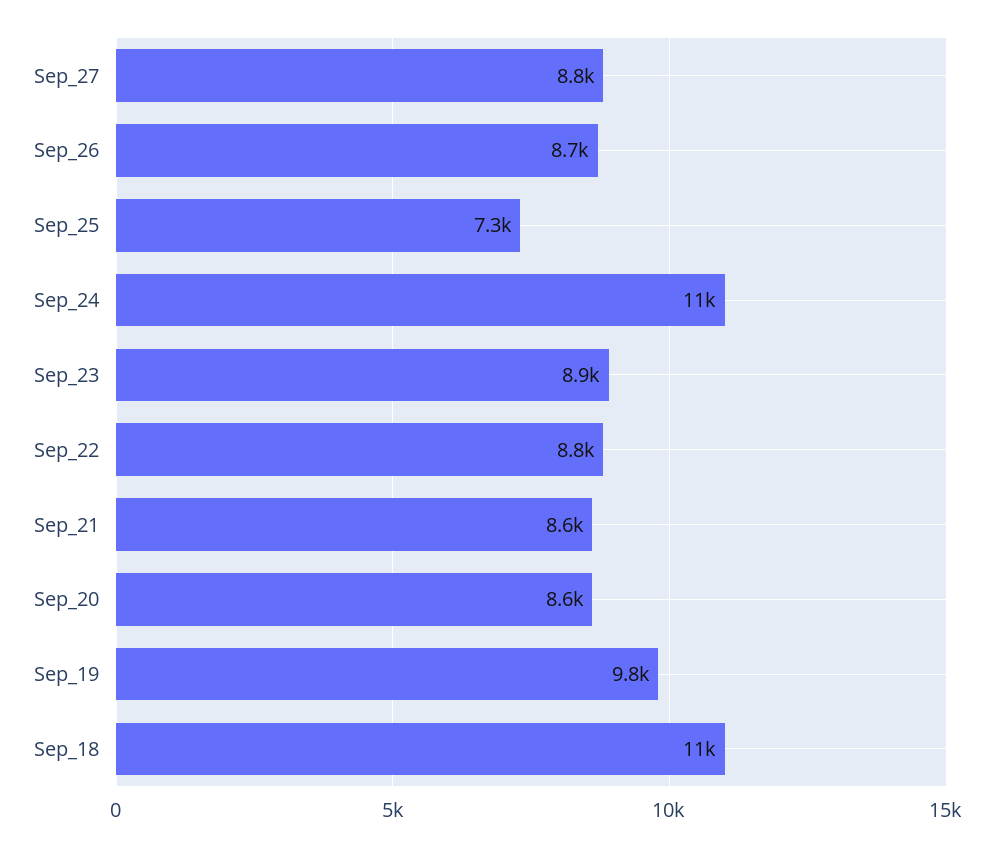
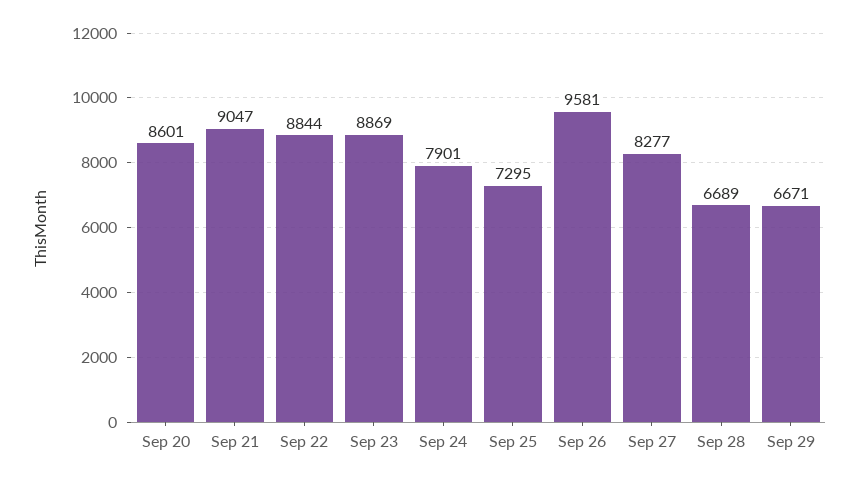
Sep_27: 8800 -> 8277
Sep_26: 8700 -> 9581
Sep_24: 11000 -> 7901
Sep_21: 8600 -> 9047
Sep_19: 9800 -> none
Sep_18: 11000 -> none
Sep 28: none -> 6689
Sep 29: none -> 6671

